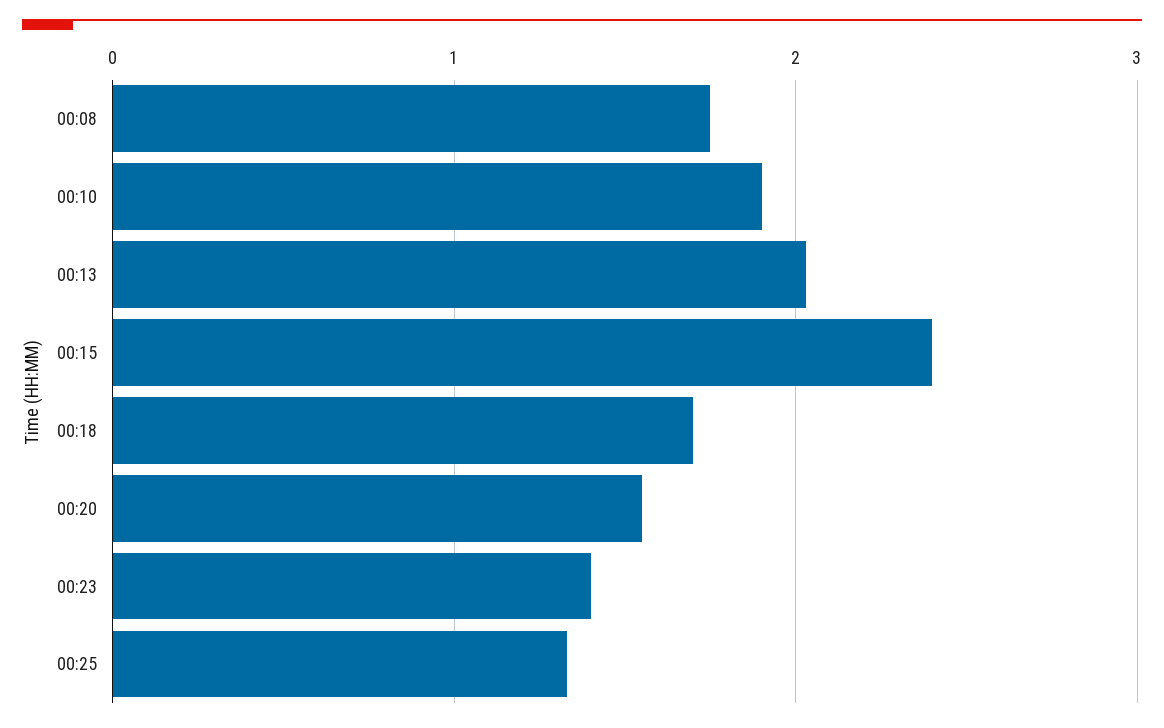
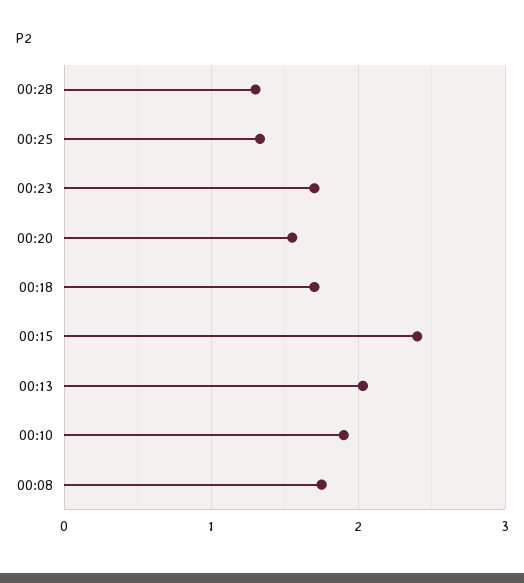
00:23: 1.4 -> 1.7
00:28: none -> 1.3

